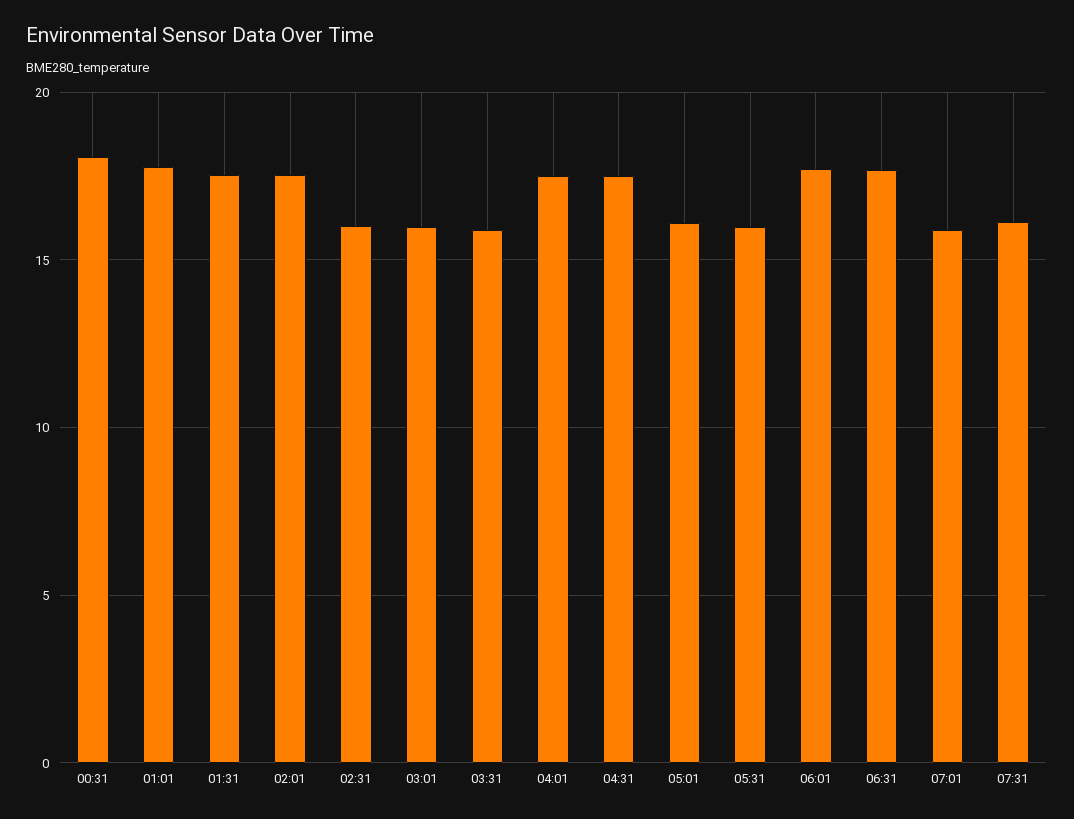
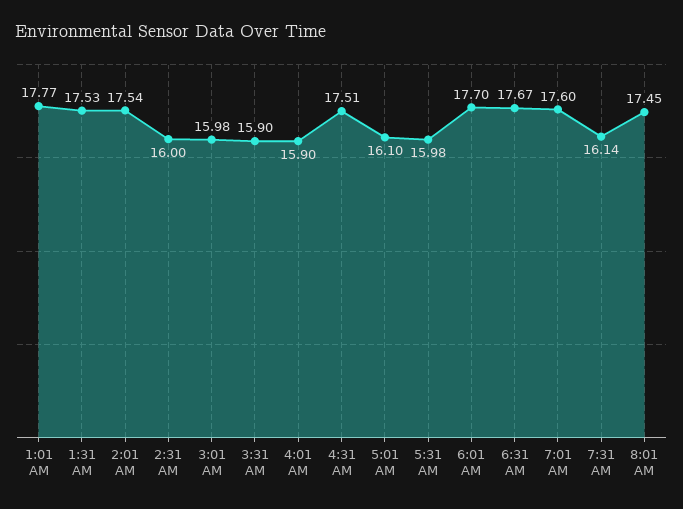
00:31: 18 -> none
04:01: 17.5 -> 15.9
07:01: 16 -> 17.6
8:01 AM: none -> 17.45

